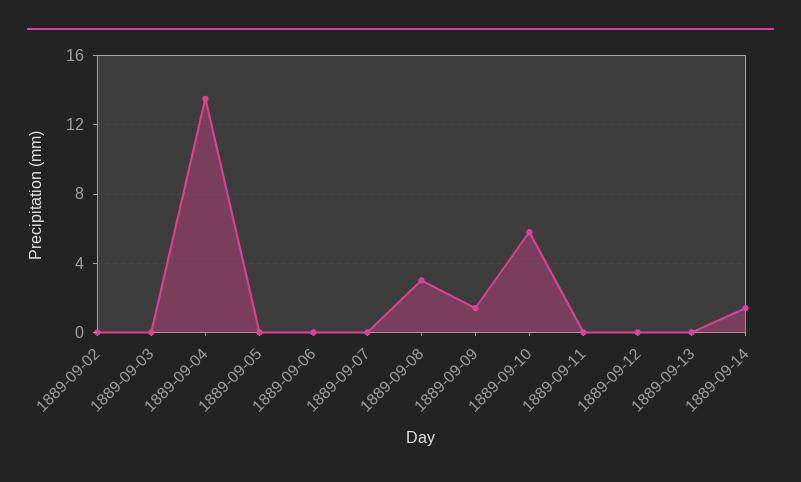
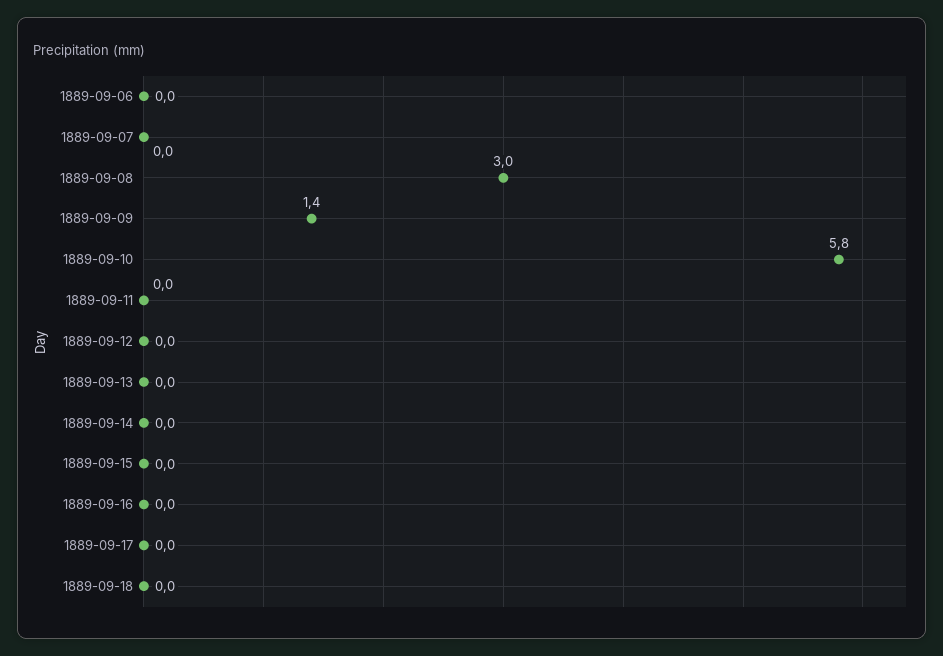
1889-09-02: 0 -> none
1889-09-03: 0 -> none
1889-09-04: 13.5 -> none
1889-09-05: 0 -> none
1889-09-14: 1.5 -> 0
1889-09-15: none -> 0
1889-09-16: none -> 0
1889-09-17: none -> 0
1889-09-18: none -> 0

